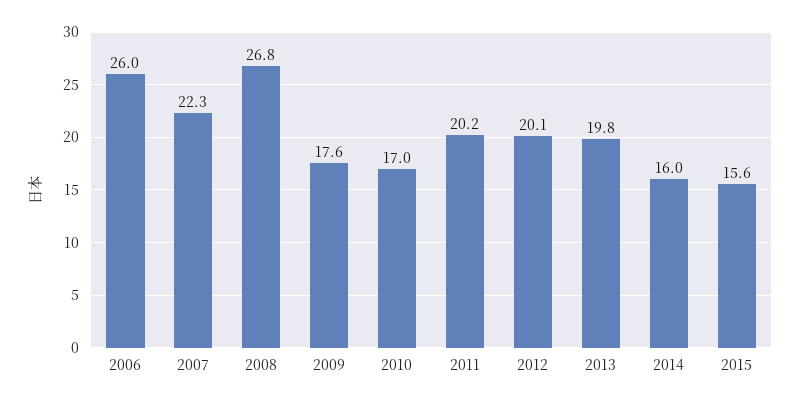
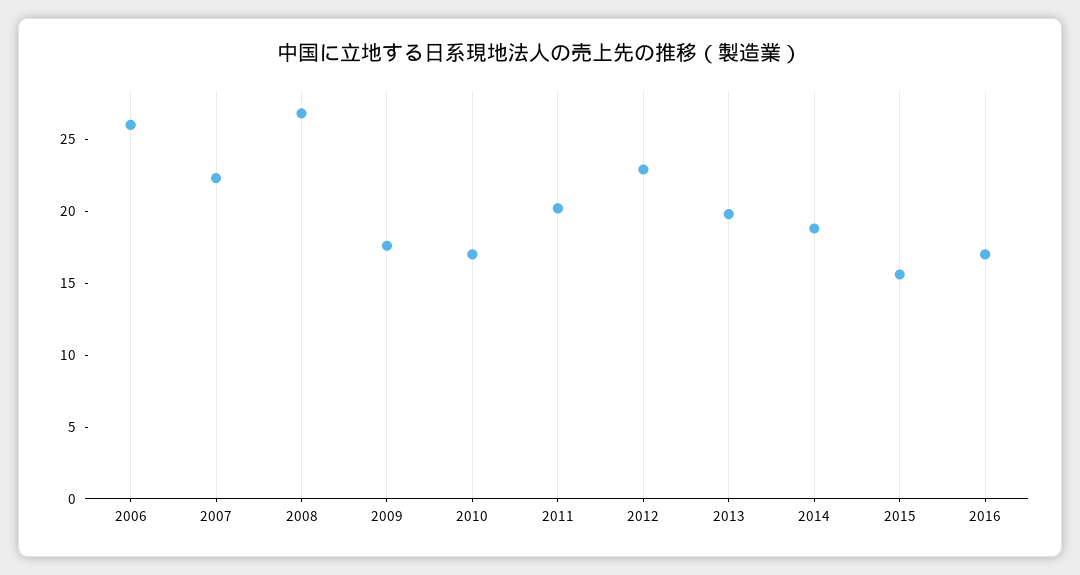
2012: 20.1 -> 23
2014: 16 -> 19
2016: none -> 17

